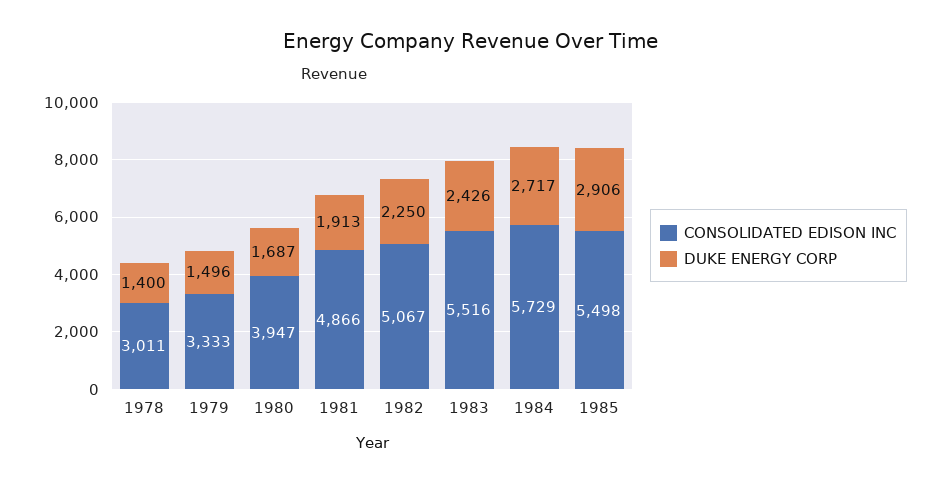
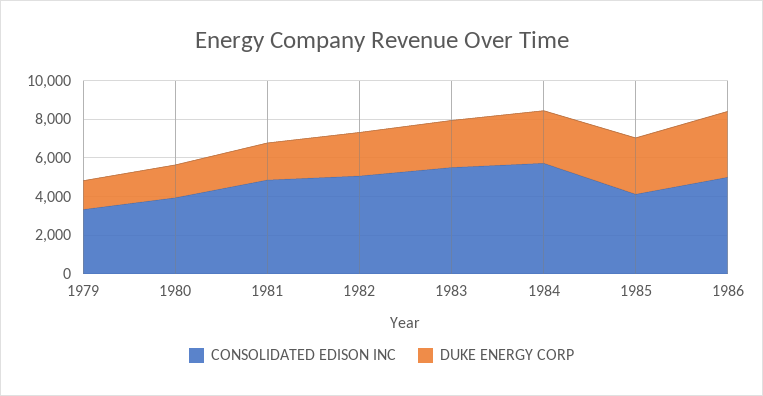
CONSOLIDATED EDISON INC, 1978: 3011 -> none
DUKE ENERGY CORP, 1978: 1400 -> none
CONSOLIDATED EDISON INC, 1985: 5498 -> 4000
CONSOLIDATED EDISON INC, 1986: none -> 5000
DUKE ENERGY CORP, 1986: none -> 3500

